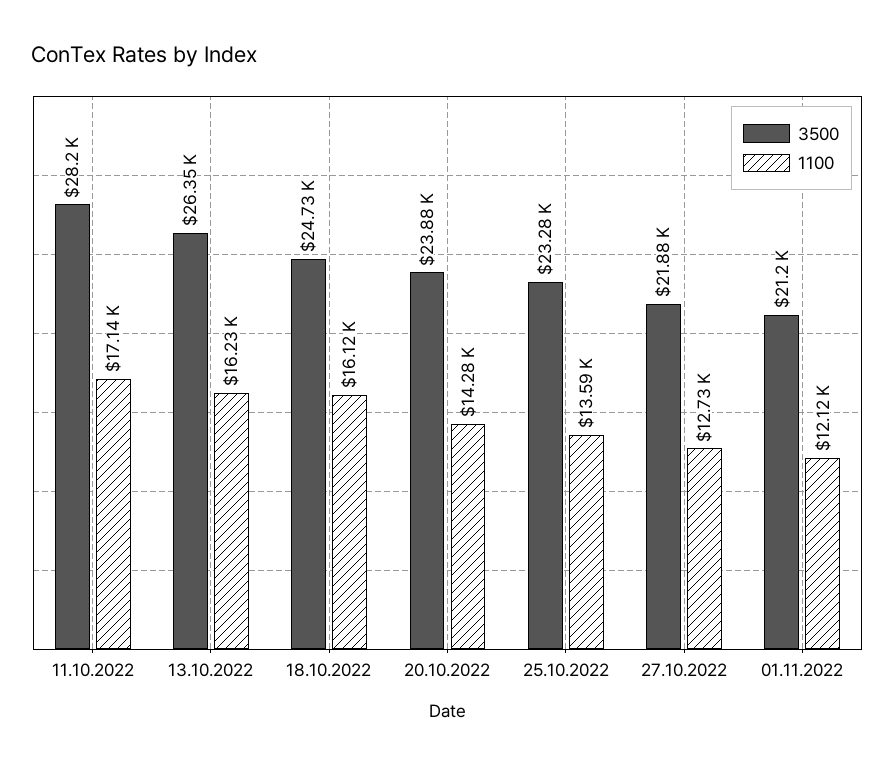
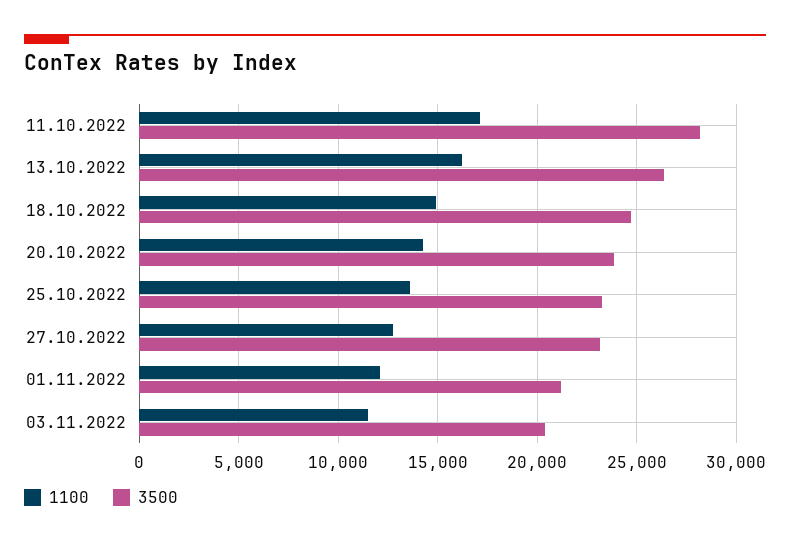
1100, 18.10.2022: 16120 -> 15000
3500, 27.10.2022: 21880 -> 23000
1100, 03.11.2022: none -> 11500
3500, 03.11.2022: none -> 20500

